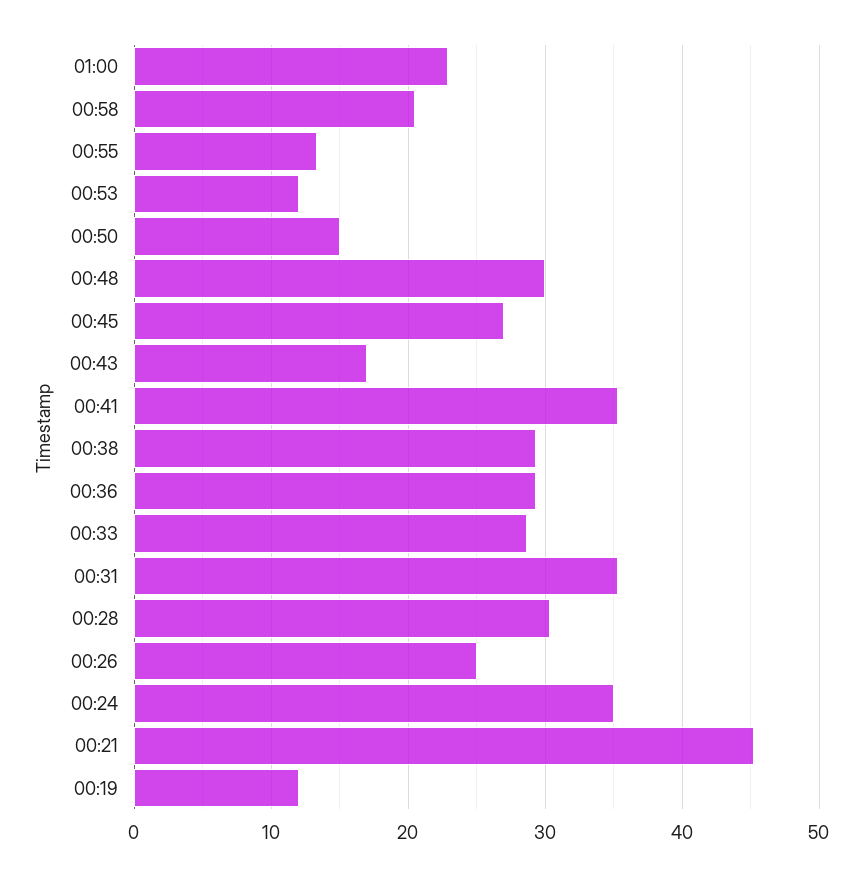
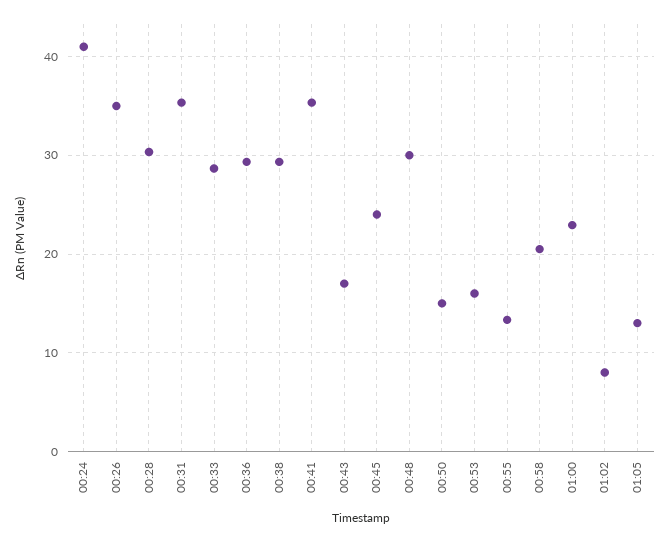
00:53: 12 -> 16
00:45: 27 -> 24
00:26: 25 -> 35
00:24: 35 -> 41
00:21: 45 -> none
00:19: 12 -> none
01:02: none -> 8
01:05: none -> 13

